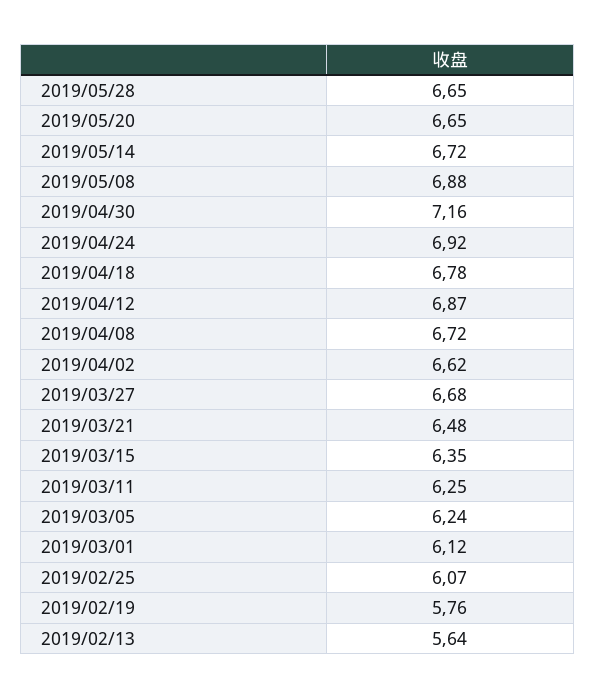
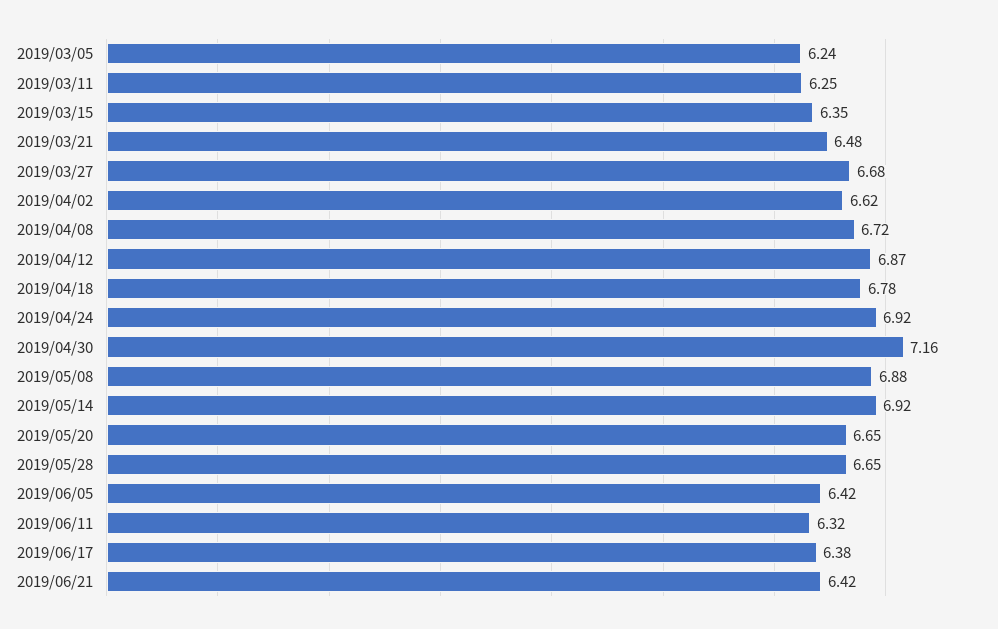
2019/05/14: 6.72 -> 6.92
2019/03/01: 6.12 -> none
2019/02/25: 6.07 -> none
2019/02/19: 5.76 -> none
2019/02/13: 5.64 -> none
2019/06/05: none -> 6.42
2019/06/11: none -> 6.32
2019/06/17: none -> 6.38
2019/06/21: none -> 6.42

